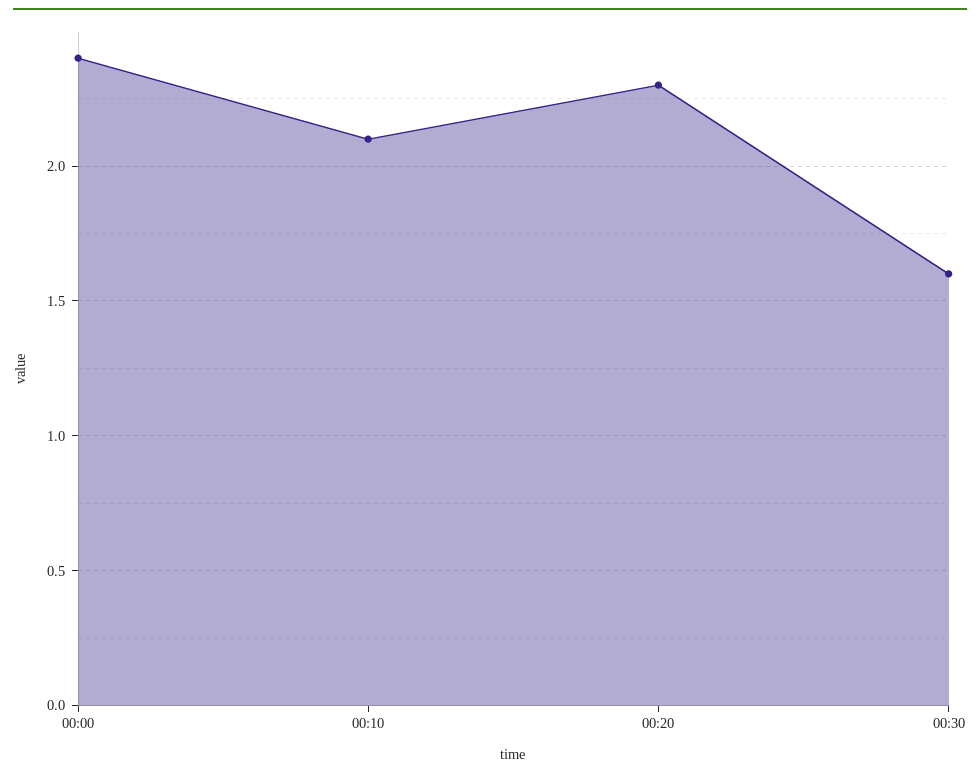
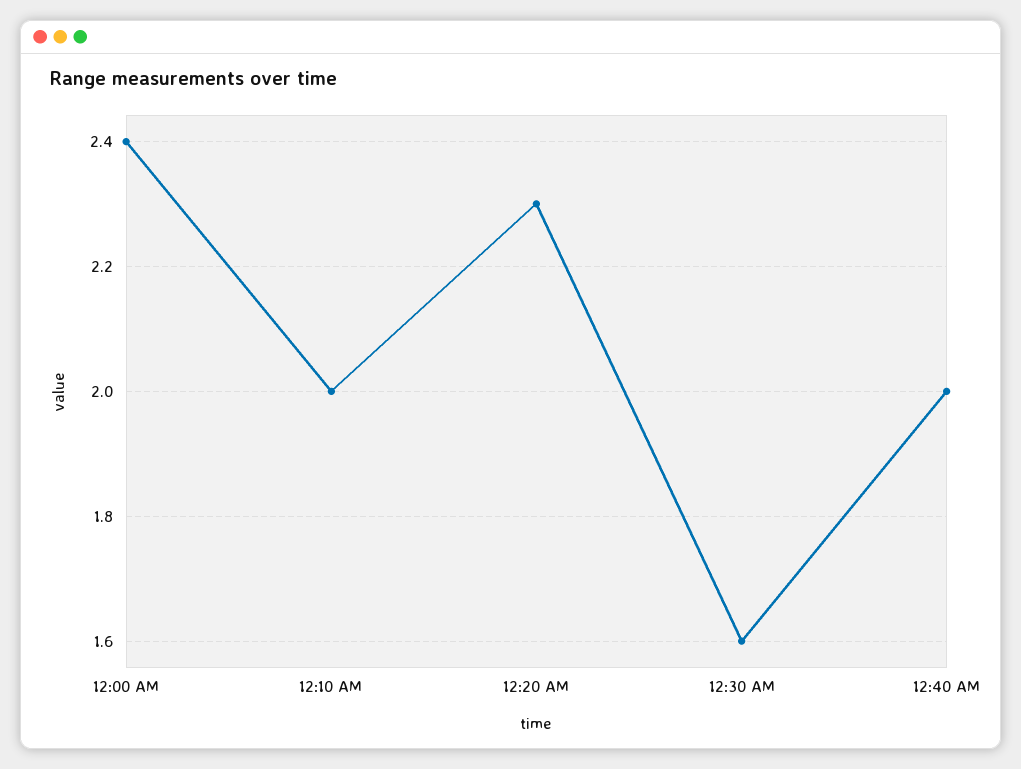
00:10: 2.1 -> 2
12:40 AM: none -> 2

